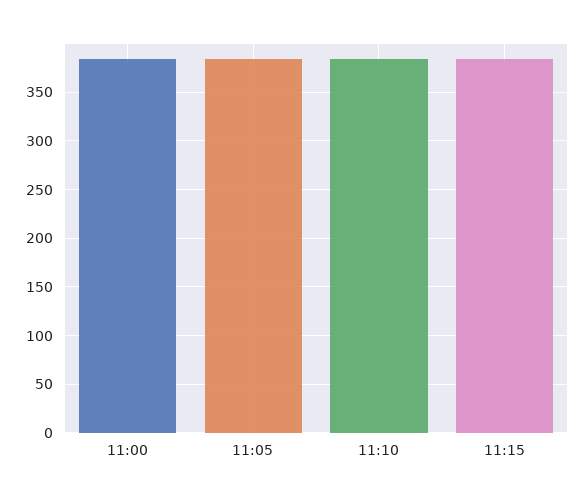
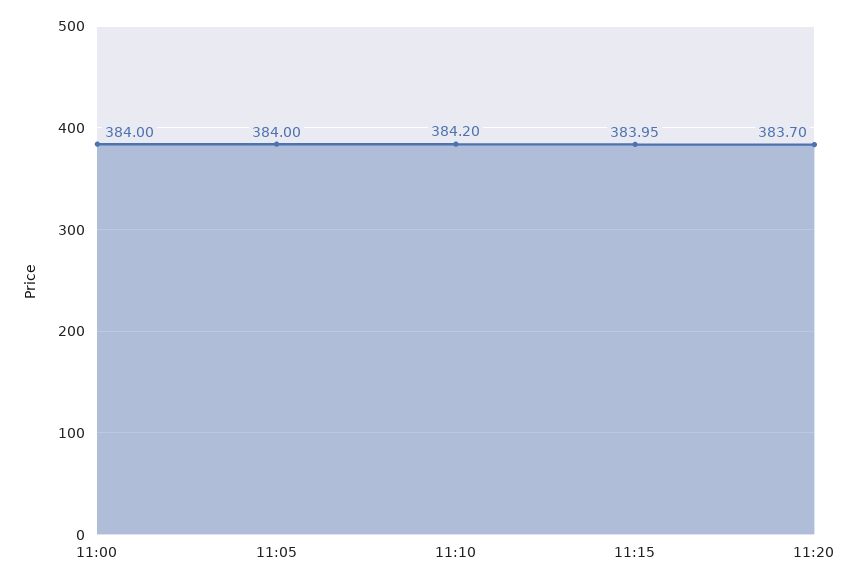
11:20: none -> 383.7

